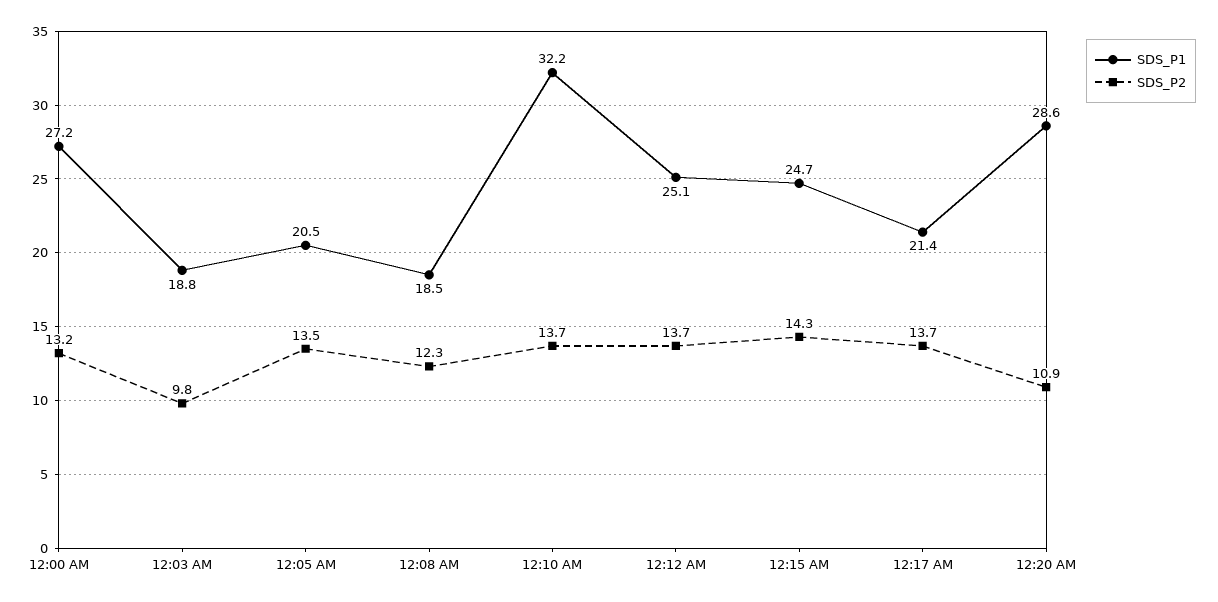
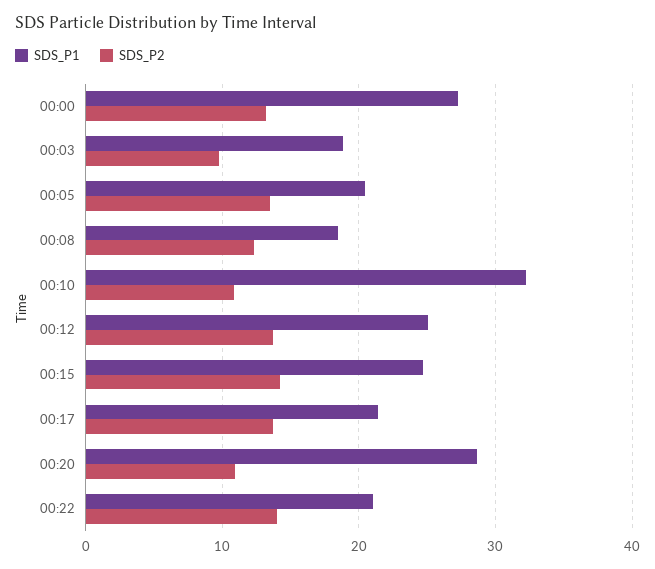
SDS_P2, 12:10 AM: 13.7 -> 11
SDS_P1, 00:22: none -> 21
SDS_P2, 00:22: none -> 14

